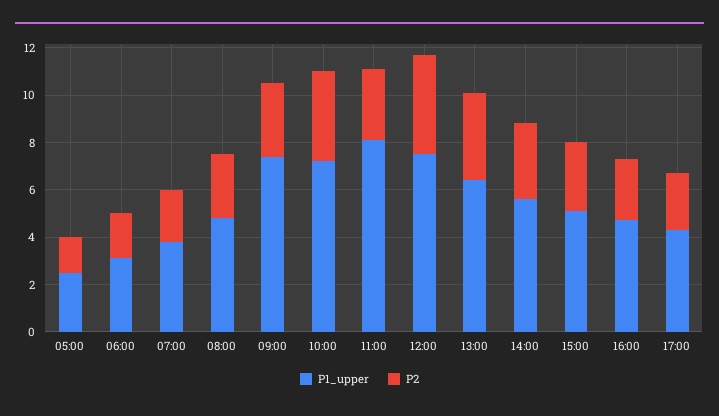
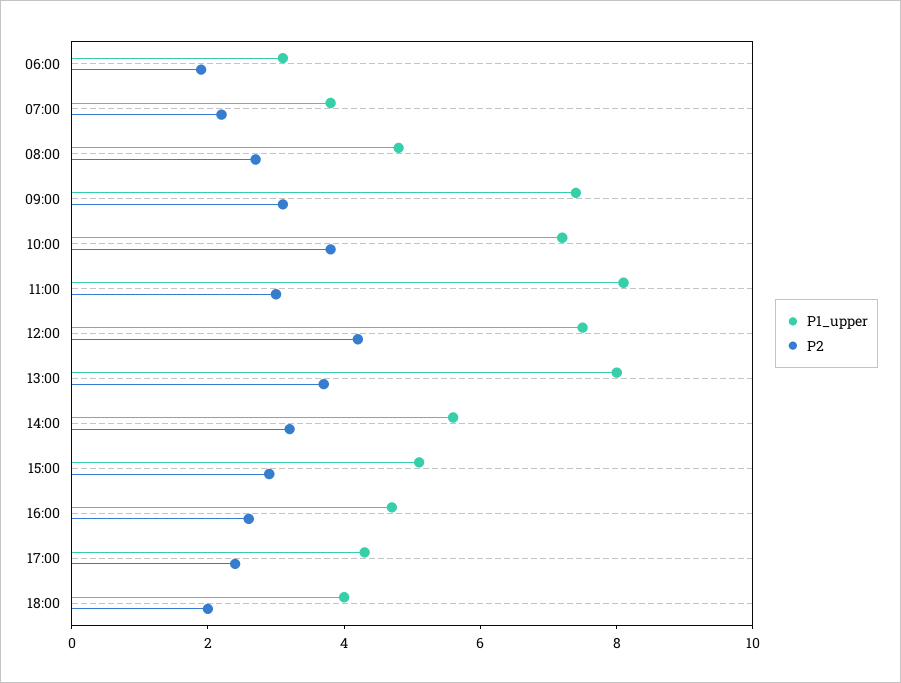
P1_upper, 05:00: 2.5 -> none
P2, 05:00: 1.5 -> none
P1_upper, 13:00: 6.5 -> 8
P1_upper, 18:00: none -> 4
P2, 18:00: none -> 2

